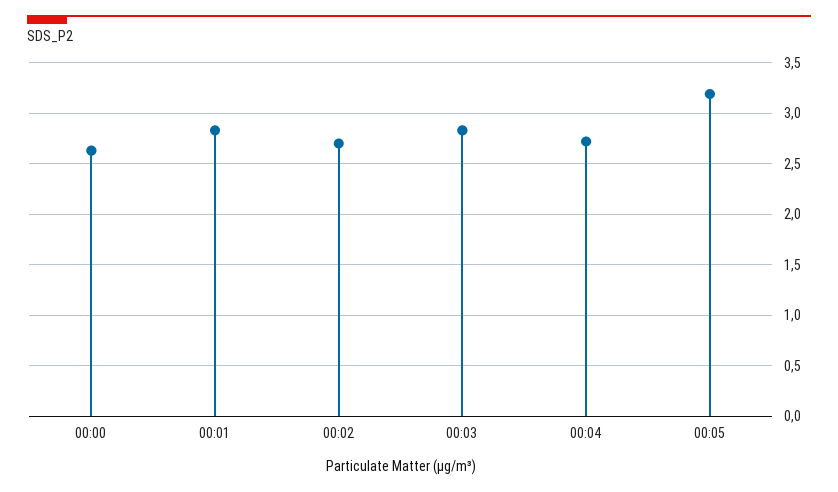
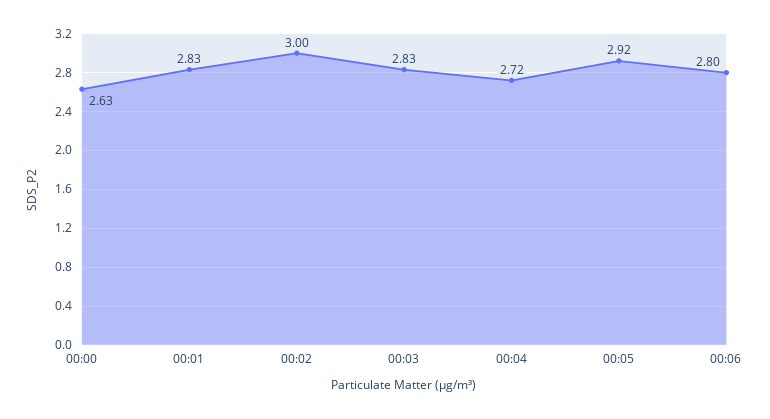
00:02: 2.7 -> 3
00:05: 3.2 -> 2.92
00:06: none -> 2.8

